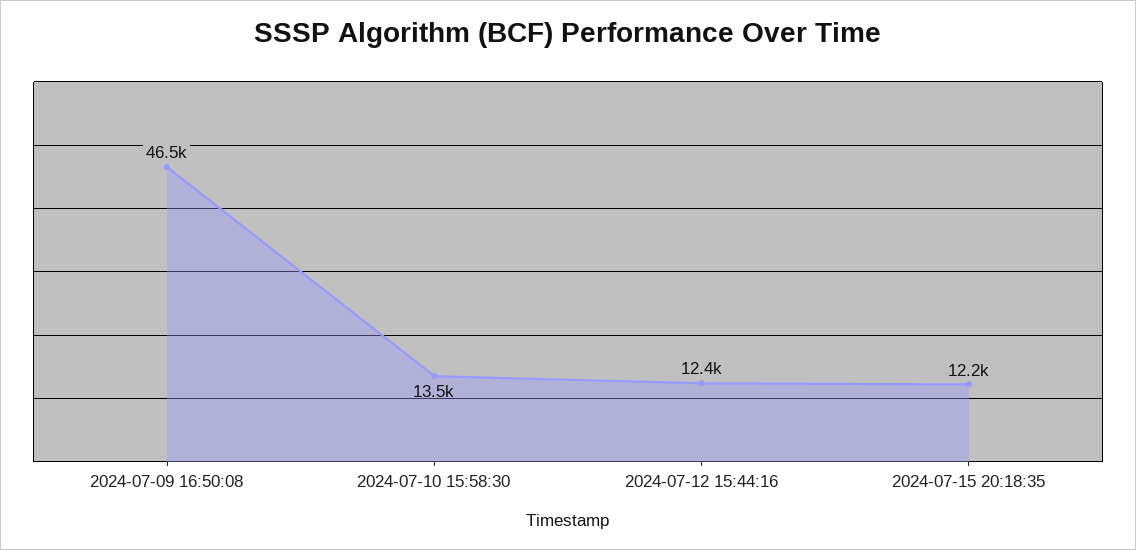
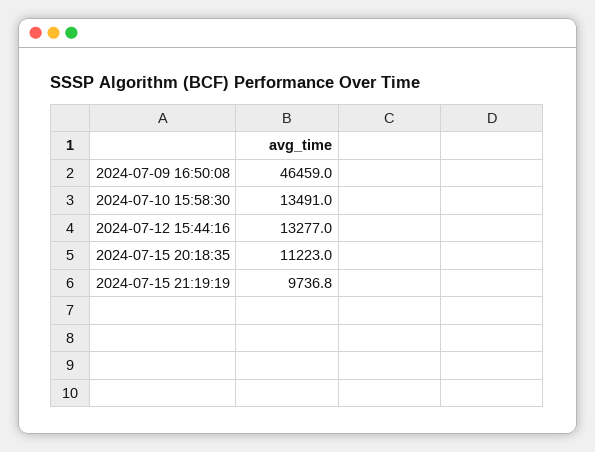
2024-07-12 15:44:16: 12400 -> 13277
2024-07-15 20:18:35: 12200 -> 11223
2024-07-15 21:19:19: none -> 9736.8

